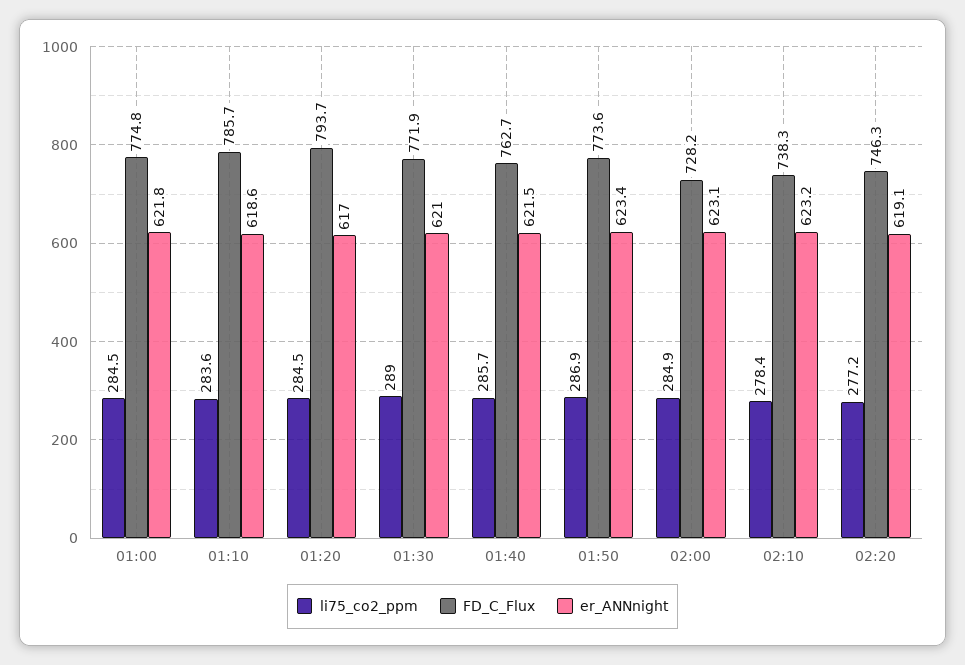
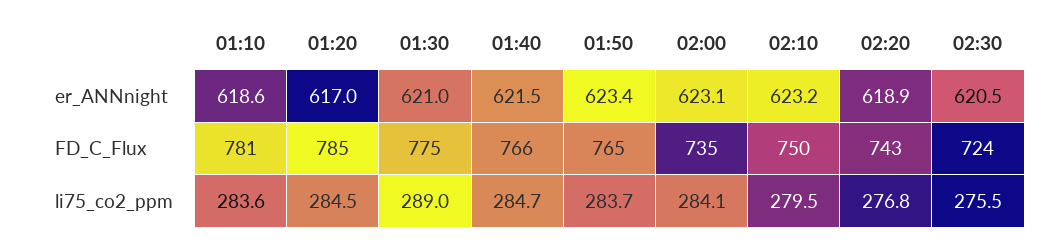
li75_co2_ppm, 01:00: 284.5 -> none
FD_C_Flux, 01:00: 774.8 -> none
er_ANNnight, 01:00: 621.8 -> none
FD_C_Flux, 01:10: 785.7 -> 781
FD_C_Flux, 01:20: 793.7 -> 785
FD_C_Flux, 01:30: 771.9 -> 775
li75_co2_ppm, 01:40: 285.7 -> 284.7
FD_C_Flux, 01:40: 762.7 -> 766
li75_co2_ppm, 01:50: 286.9 -> 283.7
FD_C_Flux, 01:50: 773.6 -> 765
li75_co2_ppm, 02:00: 284.9 -> 284.1
FD_C_Flux, 02:00: 728.2 -> 735
li75_co2_ppm, 02:10: 278.4 -> 279.5
FD_C_Flux, 02:10: 738.3 -> 750
li75_co2_ppm, 02:20: 277.2 -> 276.8
FD_C_Flux, 02:20: 746.3 -> 743
er_ANNnight, 02:20: 619.1 -> 618.9
er_ANNnight, 02:30: none -> 620.5
FD_C_Flux, 02:30: none -> 724
li75_co2_ppm, 02:30: none -> 275.5

